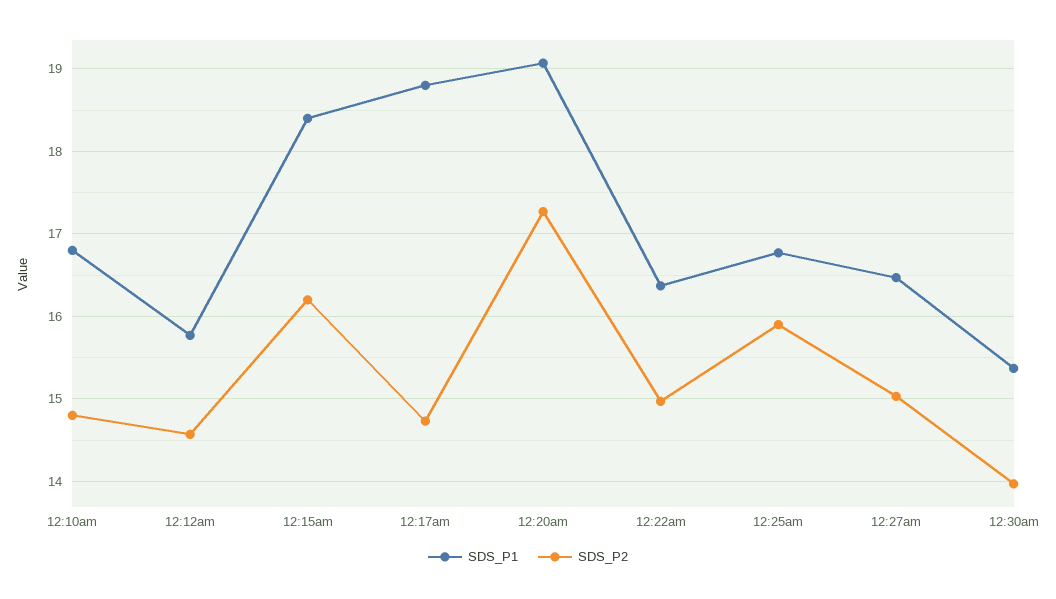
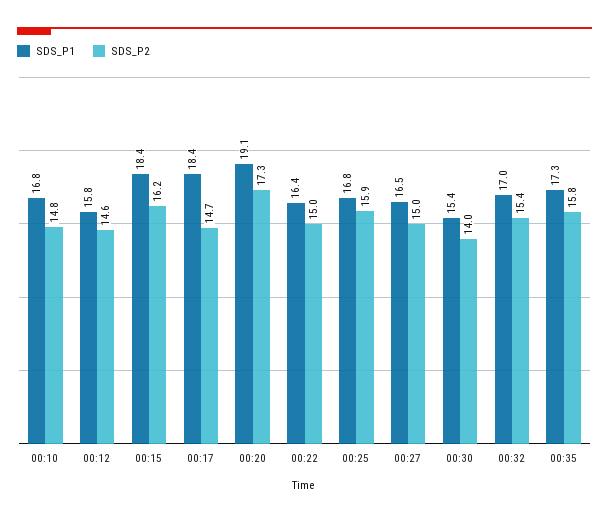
SDS_P1, 12:17am: 18.8 -> 18.4
SDS_P1, 00:32: none -> 17
SDS_P2, 00:32: none -> 15.4
SDS_P1, 00:35: none -> 17.3
SDS_P2, 00:35: none -> 15.8

